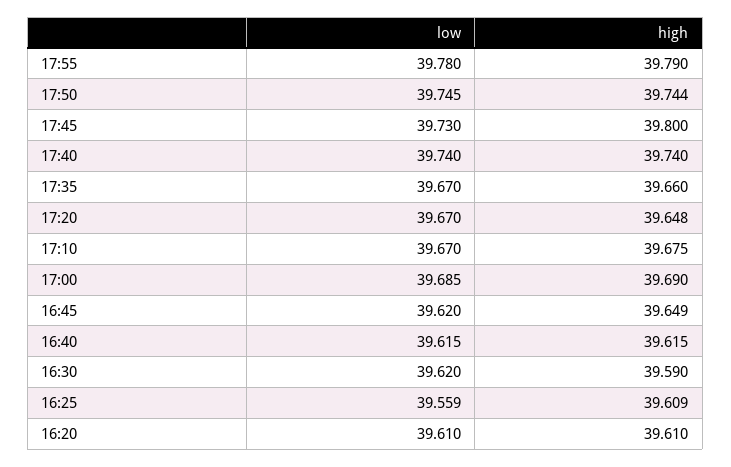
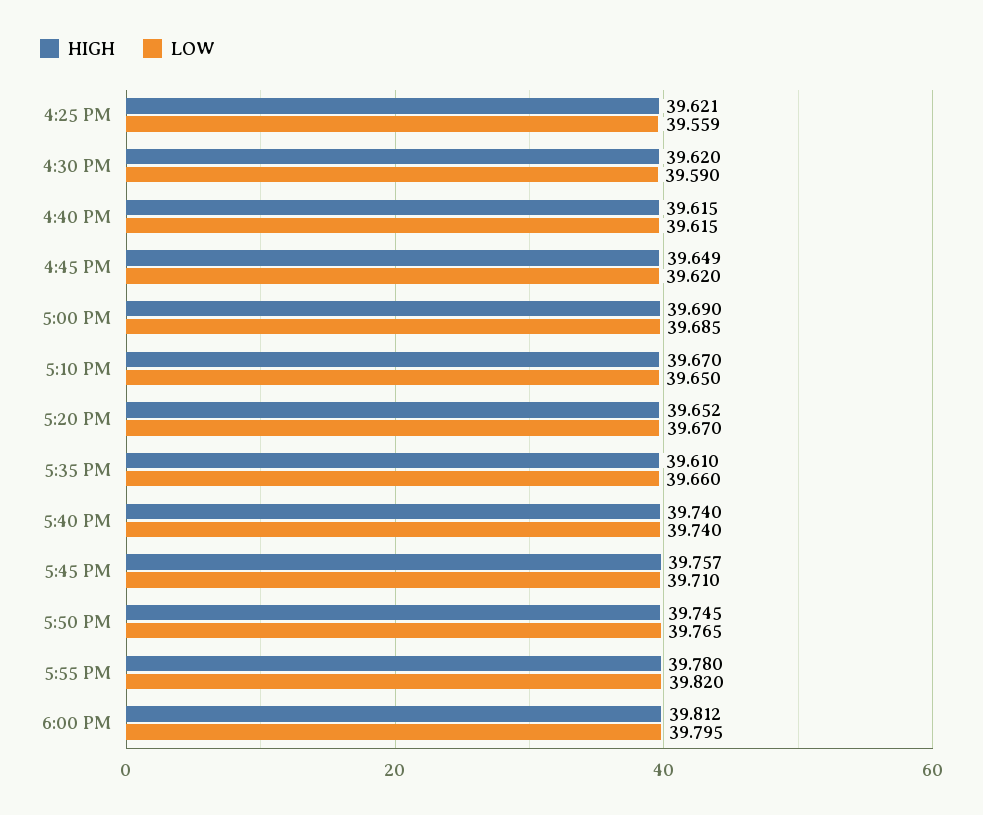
low, 17:55: 39.78 -> 39.82
high, 17:55: 39.79 -> 39.78
low, 17:50: 39.745 -> 39.765
high, 17:50: 39.744 -> 39.745
low, 17:45: 39.73 -> 39.71
high, 17:45: 39.8 -> 39.757
low, 17:35: 39.67 -> 39.66
high, 17:35: 39.66 -> 39.61
high, 17:20: 39.648 -> 39.652
low, 17:10: 39.67 -> 39.65
high, 17:10: 39.675 -> 39.67
low, 16:30: 39.62 -> 39.59
high, 16:30: 39.59 -> 39.62
high, 16:25: 39.609 -> 39.621
low, 16:20: 39.61 -> none
high, 16:20: 39.61 -> none
high, 6:00 PM: none -> 39.812
low, 6:00 PM: none -> 39.795

